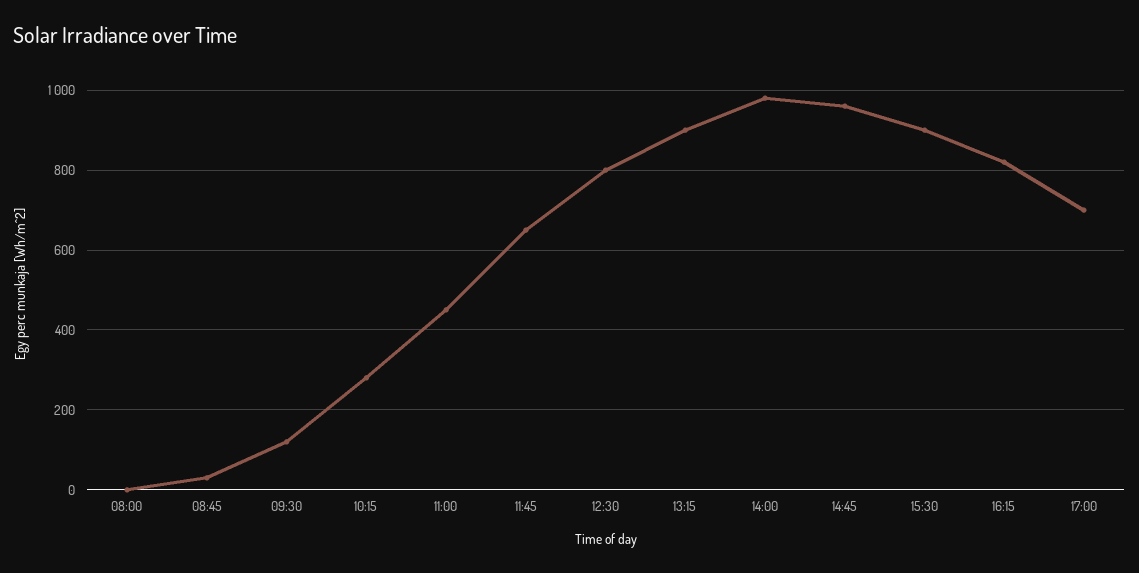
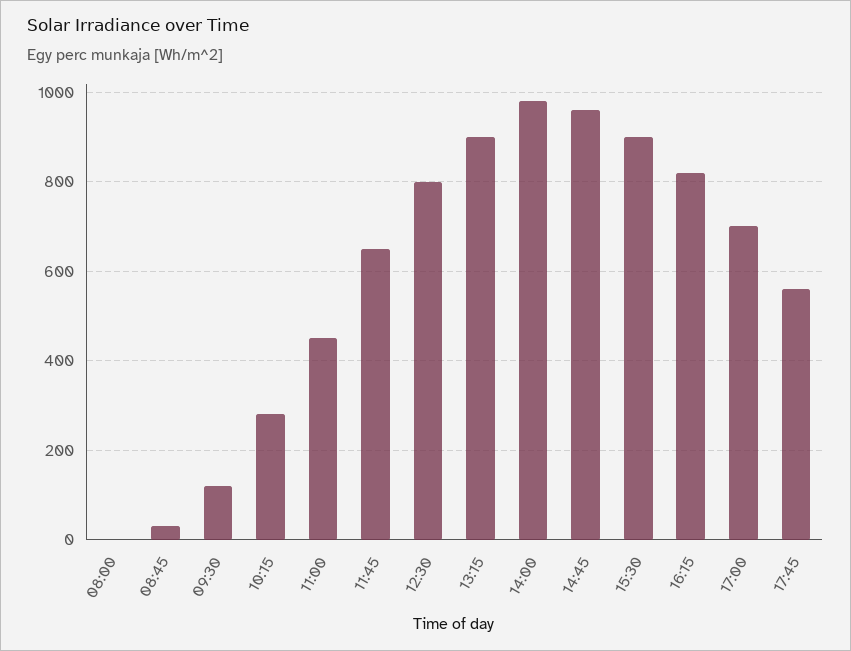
17:45: none -> 560

